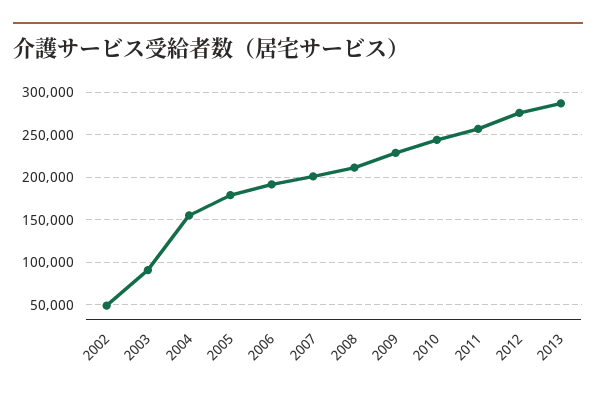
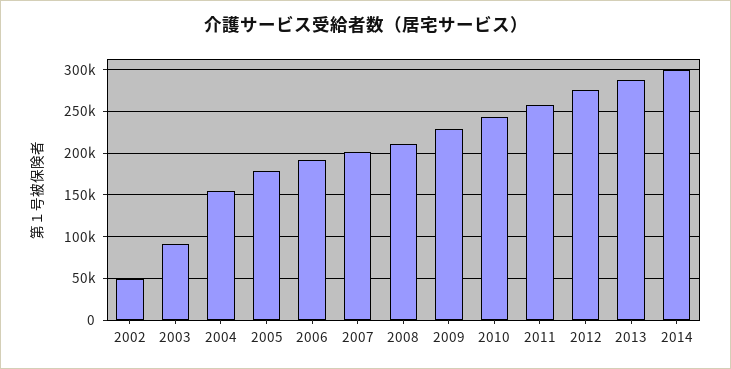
2014: none -> 300000

